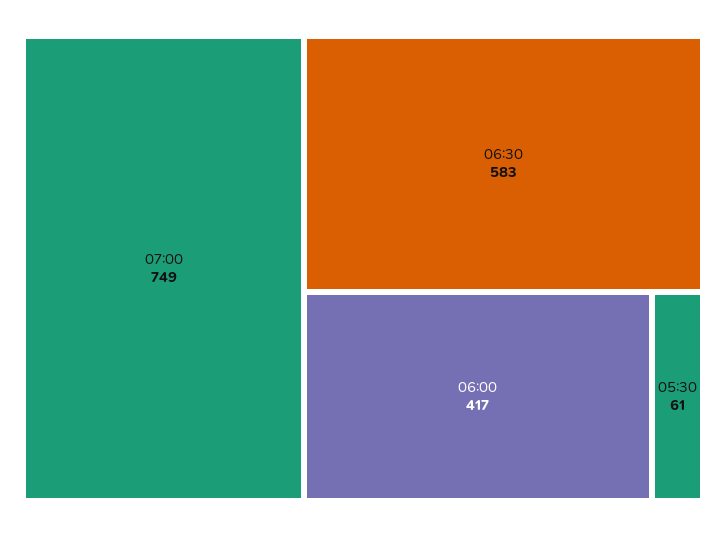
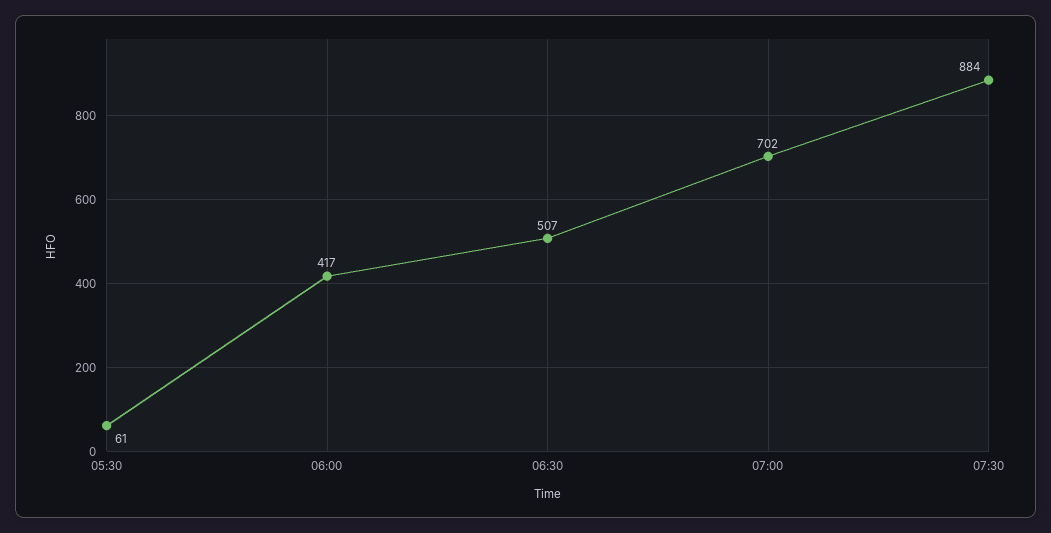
07:00: 749 -> 702
06:30: 583 -> 507
07:30: none -> 884

